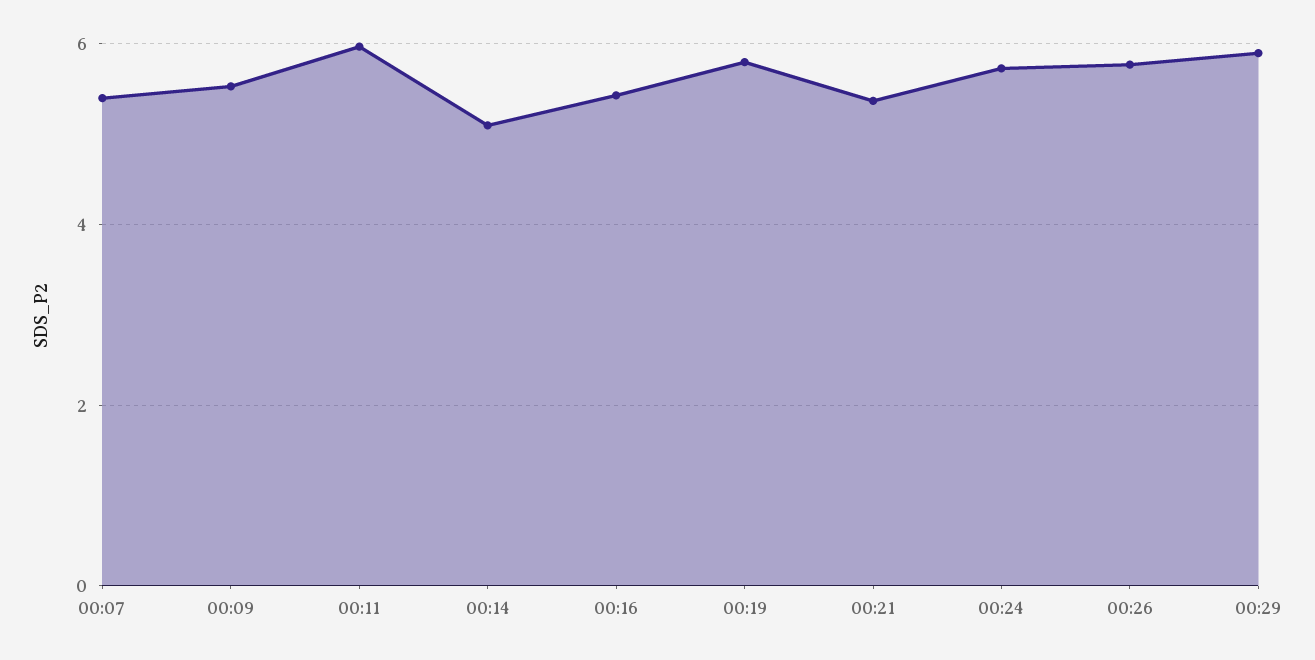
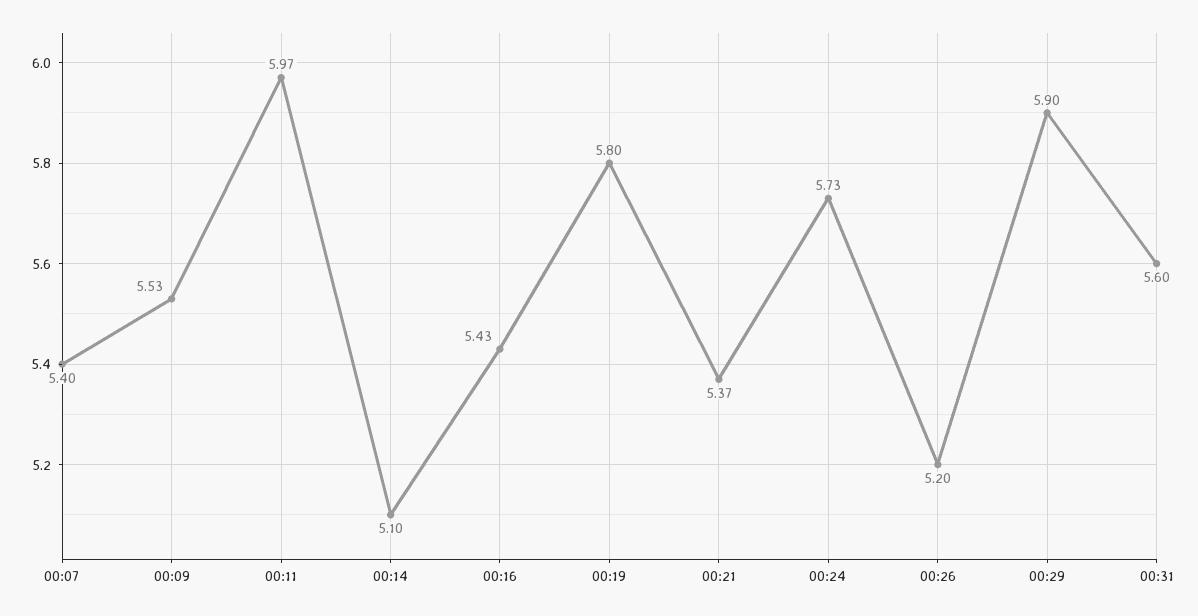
00:26: 5.8 -> 5.2
00:31: none -> 5.6

